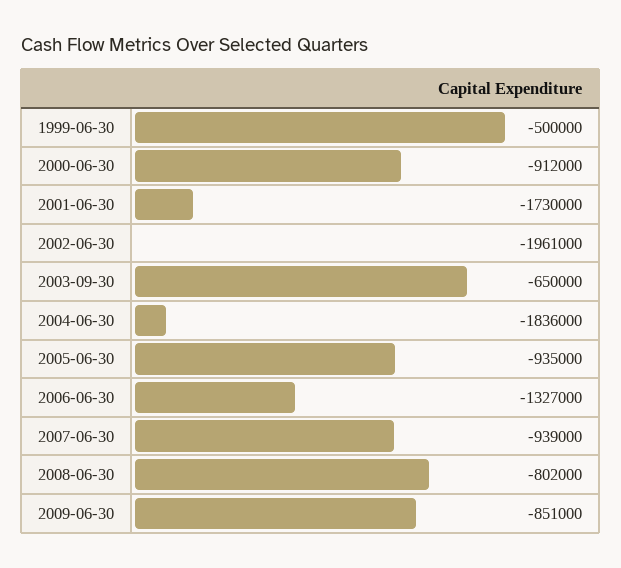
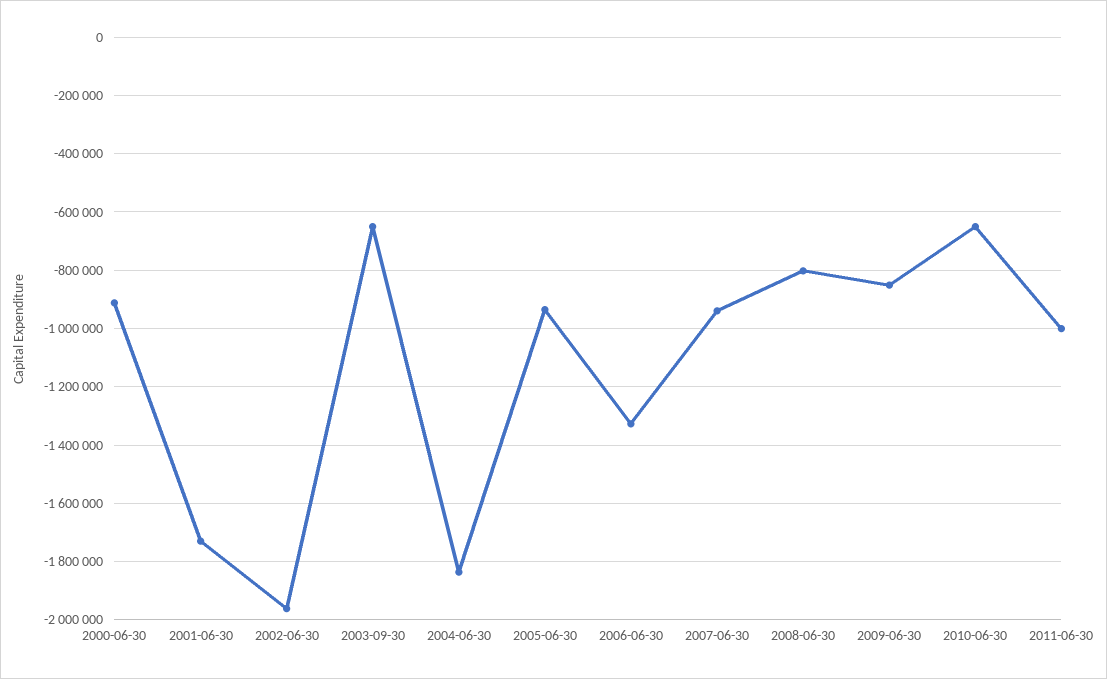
1999-06-30: -500000 -> none
2010-06-30: none -> -650000
2011-06-30: none -> -1000000

